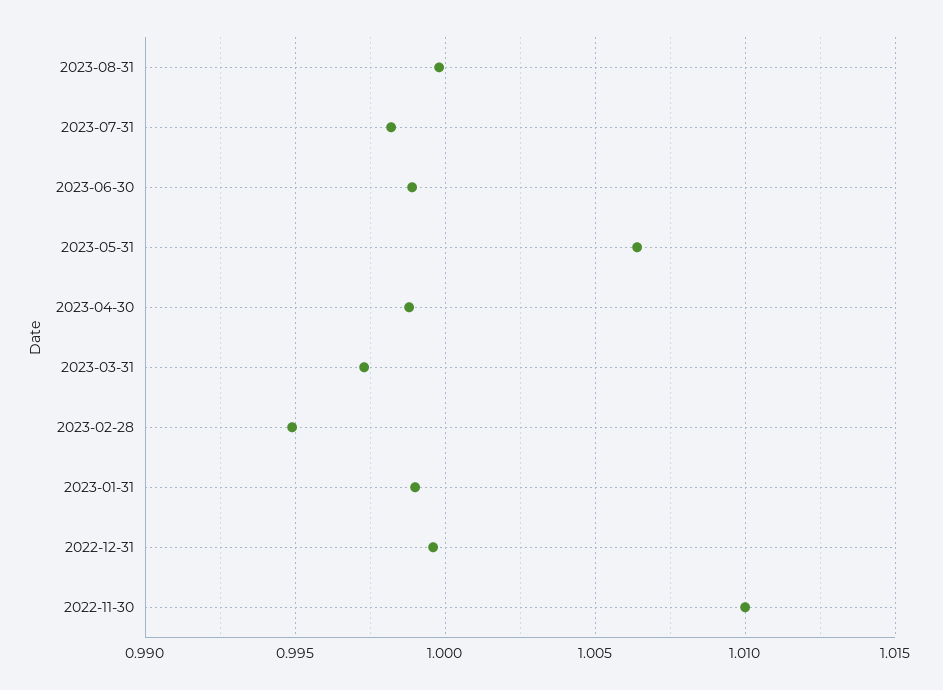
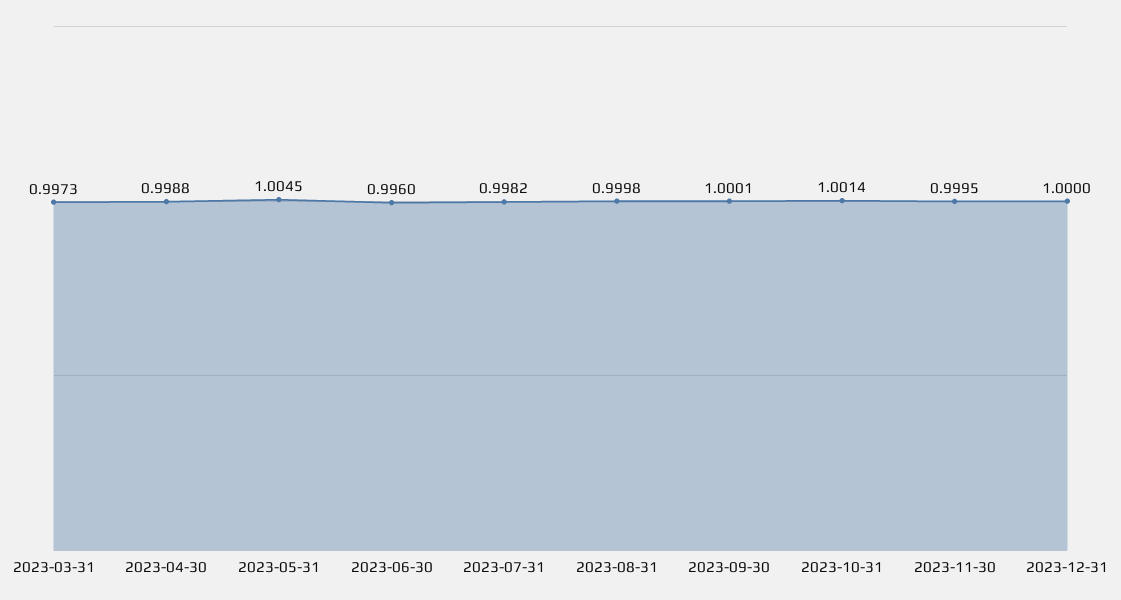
2023-06-30: 0.999 -> 0.996
2023-05-31: 1.0065 -> 1.0045
2023-02-28: 0.995 -> none
2023-01-31: 0.999 -> none
2022-12-31: 0.9995 -> none
2022-11-30: 1.01 -> none
2023-09-30: none -> 1.0001
2023-10-31: none -> 1.0014
2023-11-30: none -> 0.9995
2023-12-31: none -> 1

